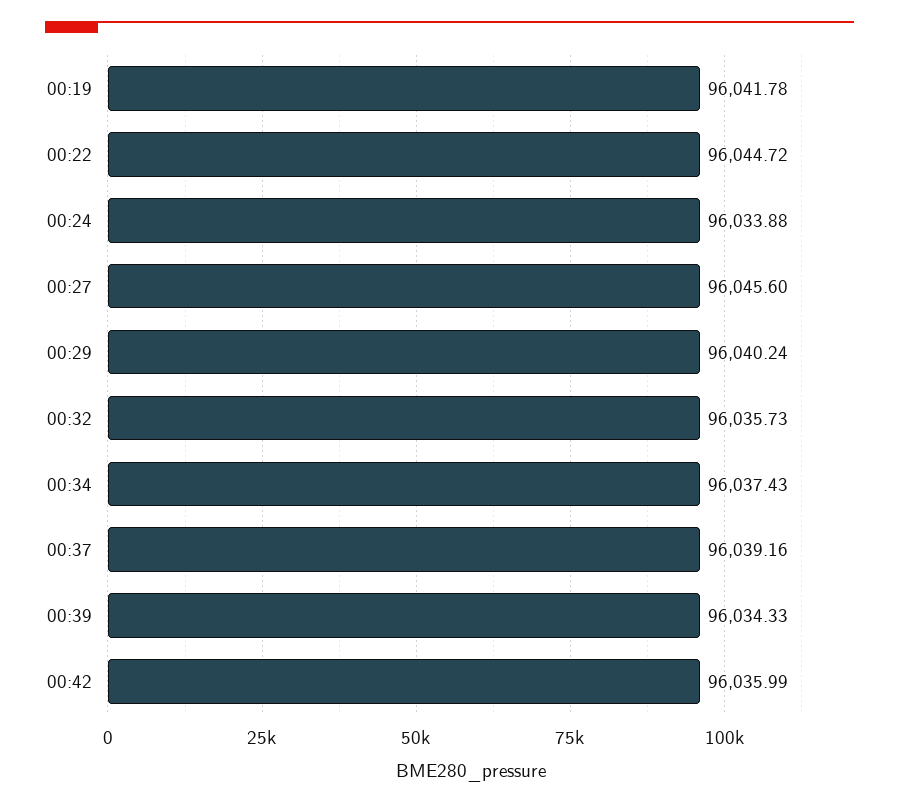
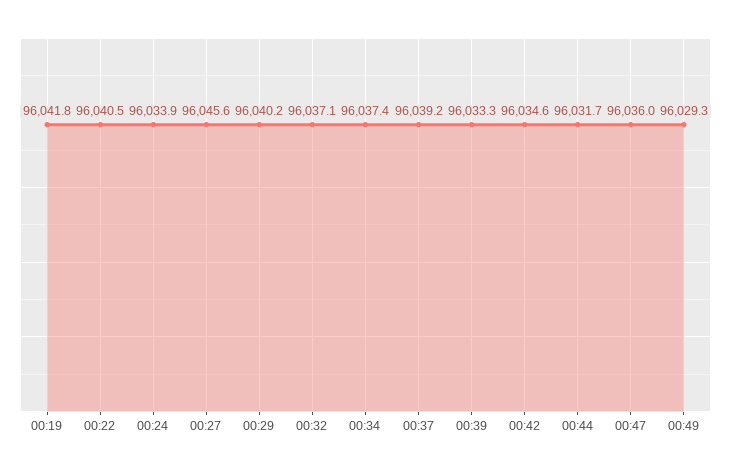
00:22: 96044.72 -> 96040.5
00:32: 96035.73 -> 96037.1
00:39: 96034.33 -> 96033.3
00:42: 96035.99 -> 96034.6
00:44: none -> 96031.7
00:47: none -> 96036
00:49: none -> 96029.3

